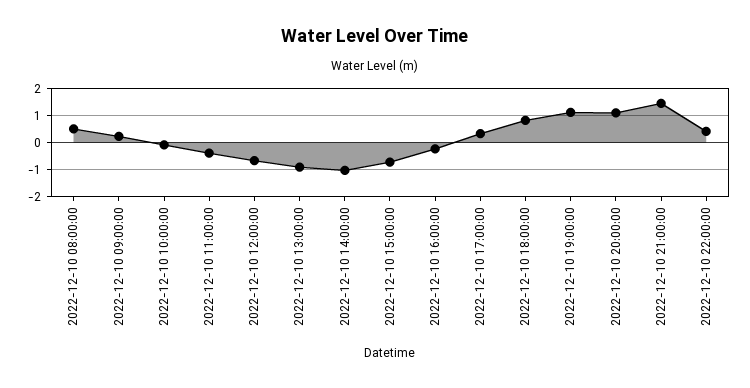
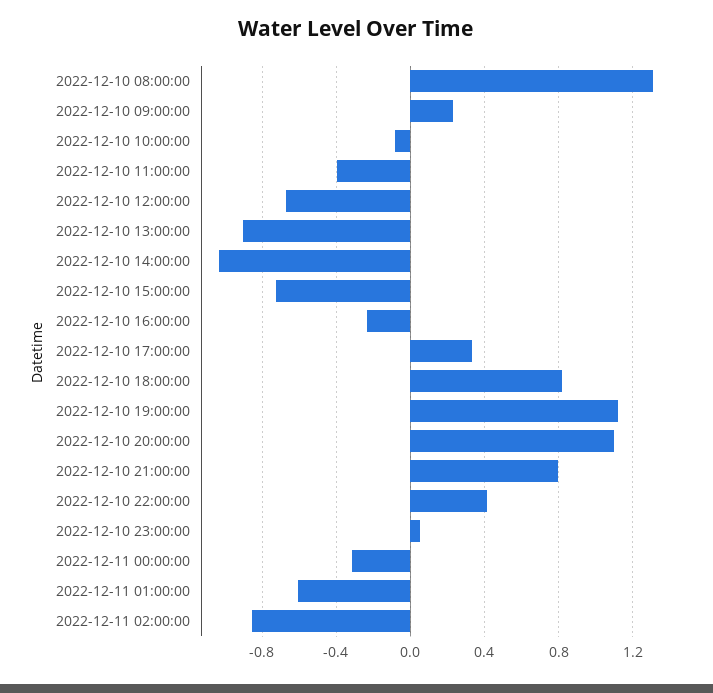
2022-12-10 08:00:00: 0.5 -> 1.3
2022-12-10 21:00:00: 1.5 -> 0.8
2022-12-10 23:00:00: none -> 0.05
2022-12-11 00:00:00: none -> -0.3
2022-12-11 01:00:00: none -> -0.6
2022-12-11 02:00:00: none -> -0.85

